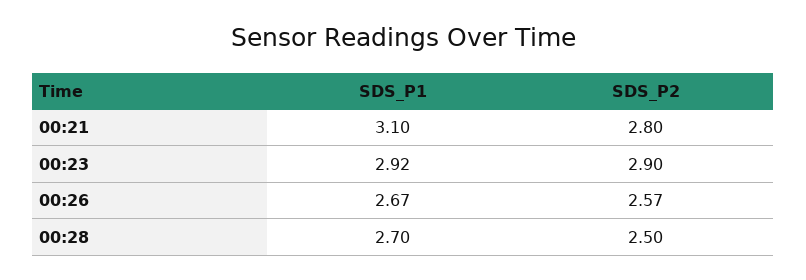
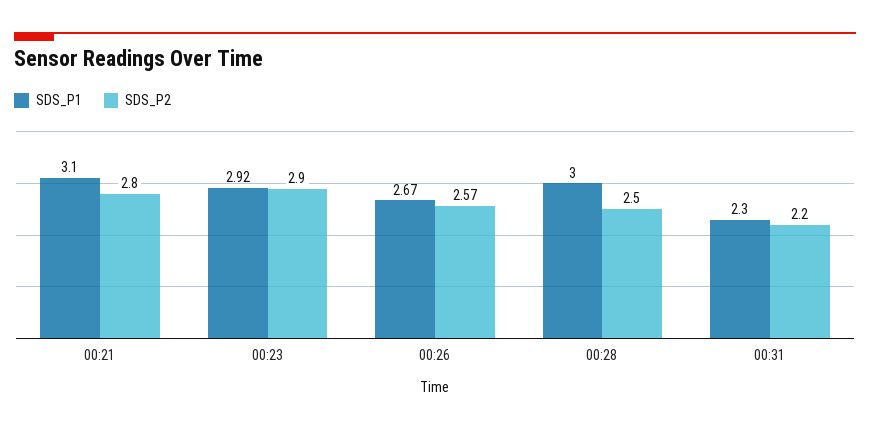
SDS_P1, 00:28: 2.7 -> 3
SDS_P1, 00:31: none -> 2.3
SDS_P2, 00:31: none -> 2.2

